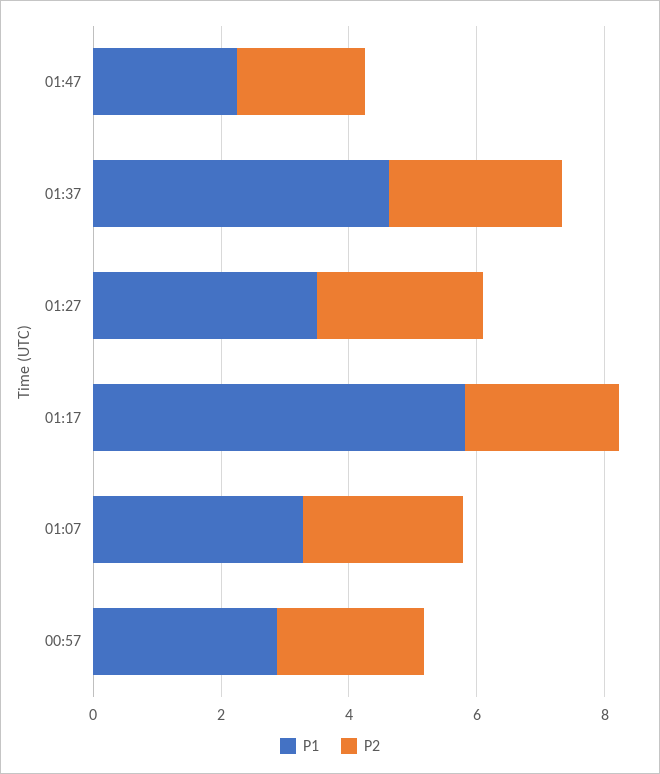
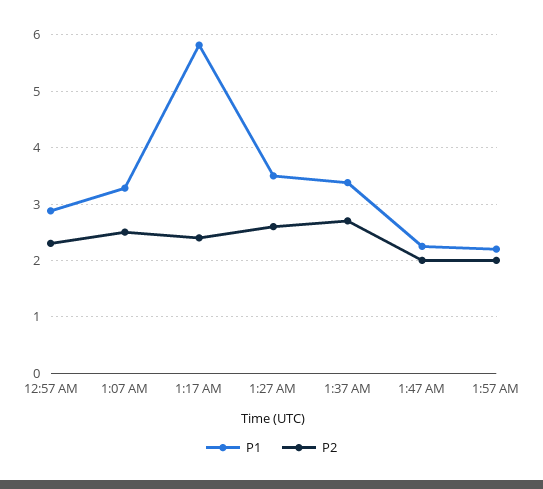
P1, 01:37: 4.5 -> 3.4
P1, 1:57 AM: none -> 2.2
P2, 1:57 AM: none -> 2

